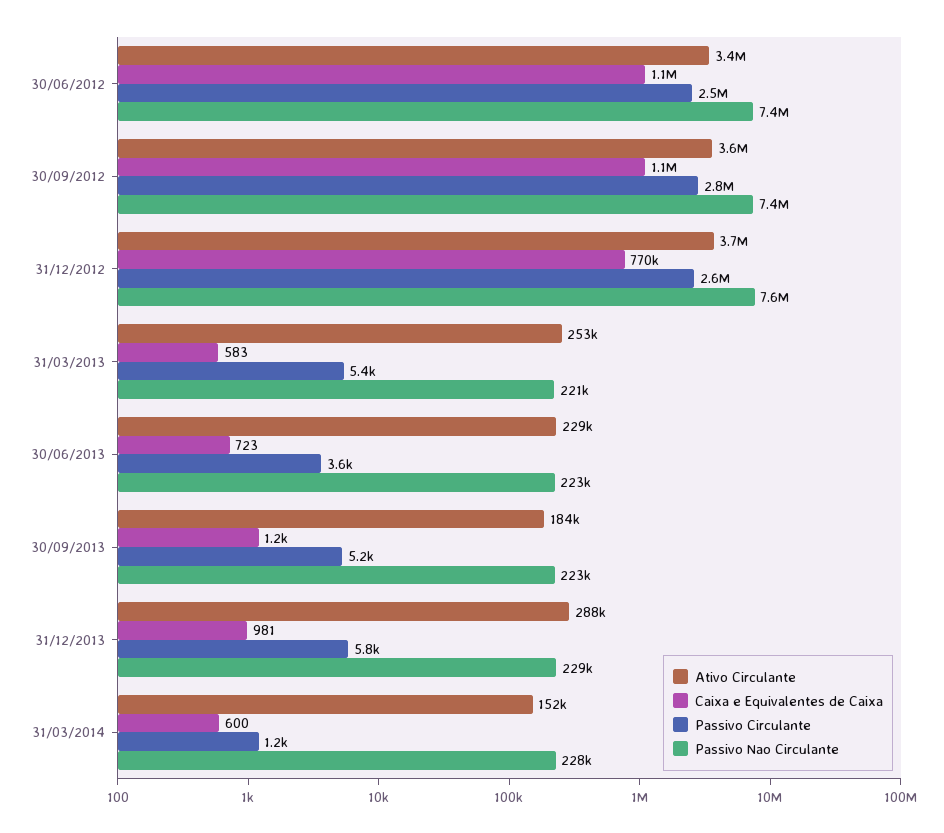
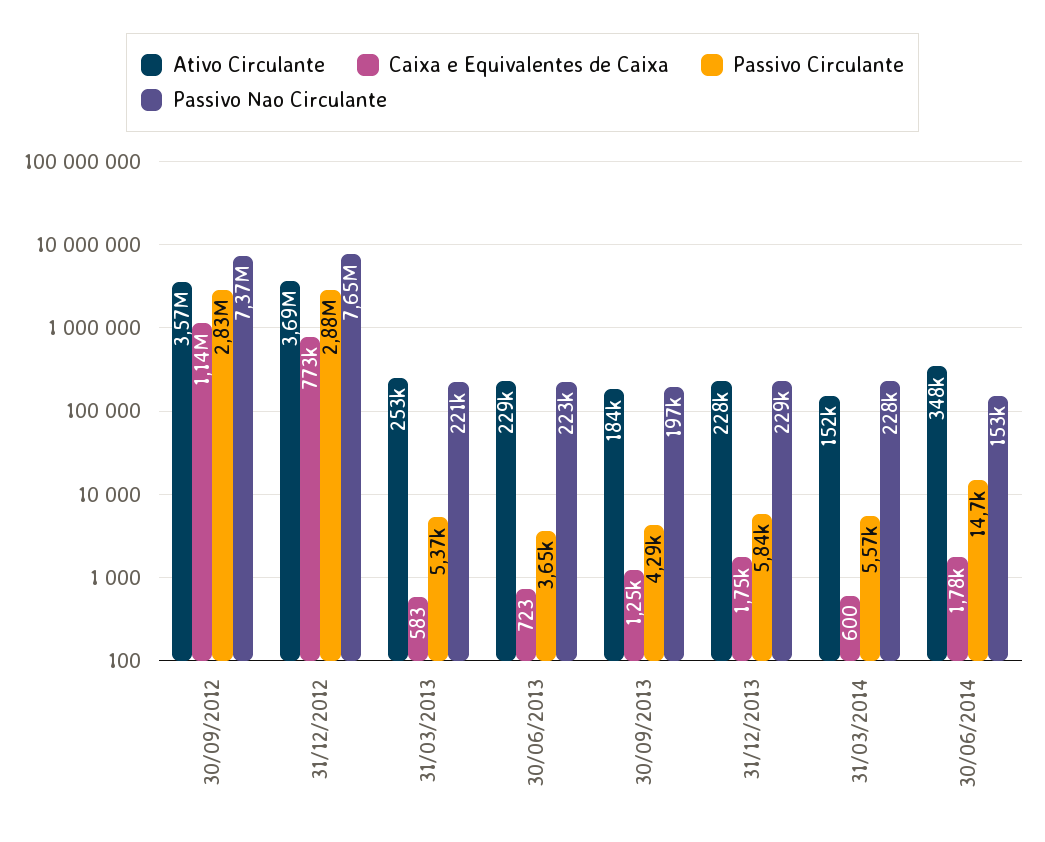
Ativo Circulante, 30/06/2012: 3400000 -> none
Caixa e Equivalentes de Caixa, 30/06/2012: 1100000 -> none
Passivo Circulante, 30/06/2012: 2500000 -> none
Passivo Nao Circulante, 30/06/2012: 7400000 -> none
Caixa e Equivalentes de Caixa, 31/12/2012: 770000 -> 773000
Passivo Circulante, 31/12/2012: 2600000 -> 2880000
Passivo Circulante, 30/09/2013: 5200 -> 4290
Passivo Nao Circulante, 30/09/2013: 223000 -> 197000
Ativo Circulante, 31/12/2013: 288000 -> 228000
Caixa e Equivalentes de Caixa, 31/12/2013: 981 -> 1750
Passivo Circulante, 31/03/2014: 1200 -> 5570
Ativo Circulante, 30/06/2014: none -> 348000
Caixa e Equivalentes de Caixa, 30/06/2014: none -> 1780
Passivo Circulante, 30/06/2014: none -> 14700
Passivo Nao Circulante, 30/06/2014: none -> 153000

